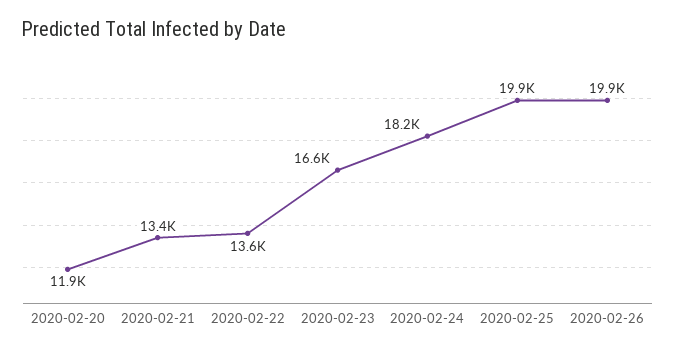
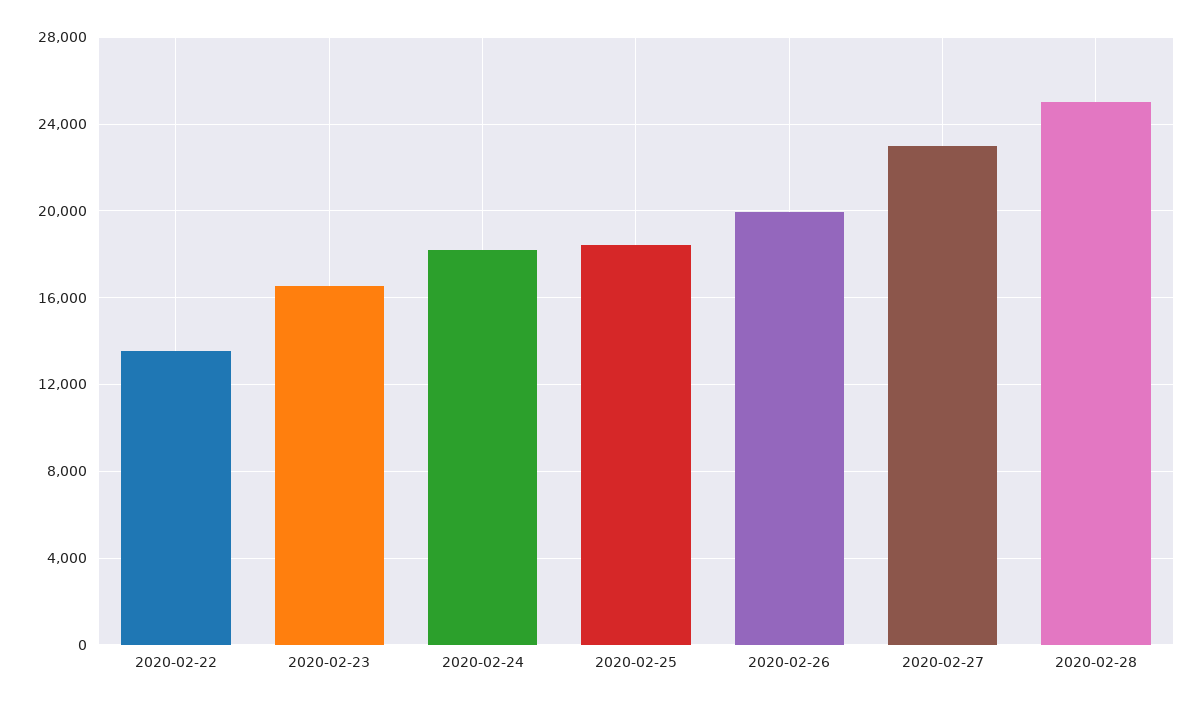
2020-02-20: 11900 -> none
2020-02-21: 13400 -> none
2020-02-25: 19900 -> 18500
2020-02-27: none -> 23000
2020-02-28: none -> 25000

